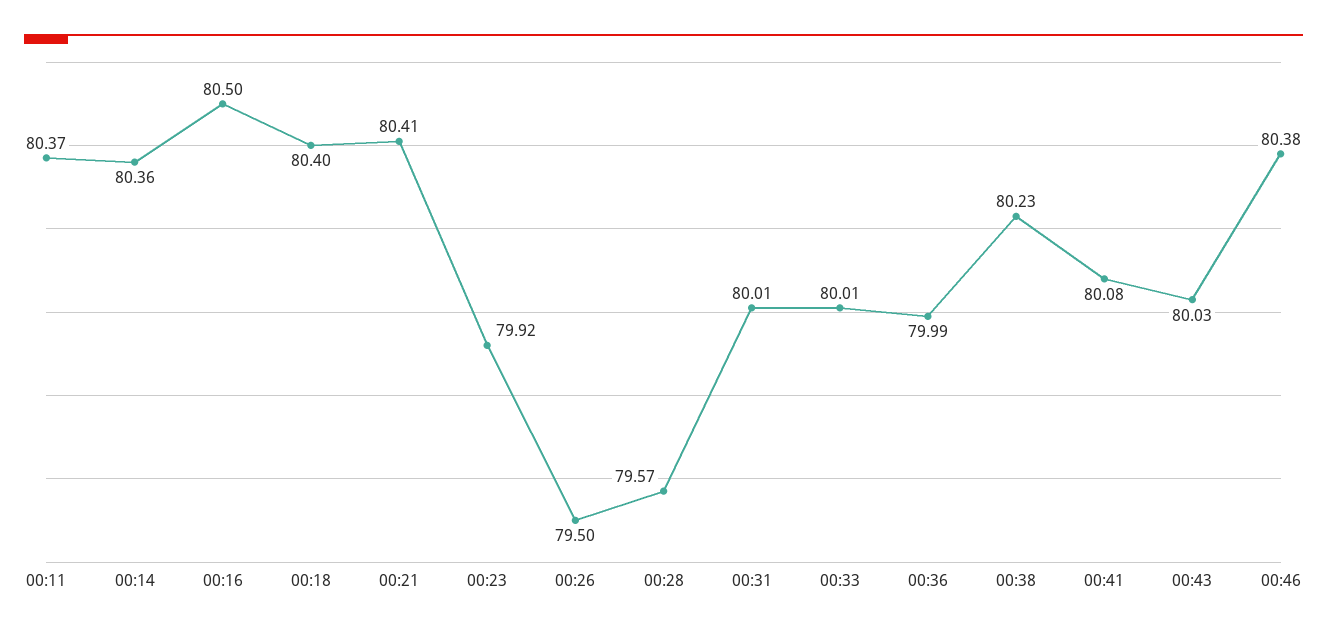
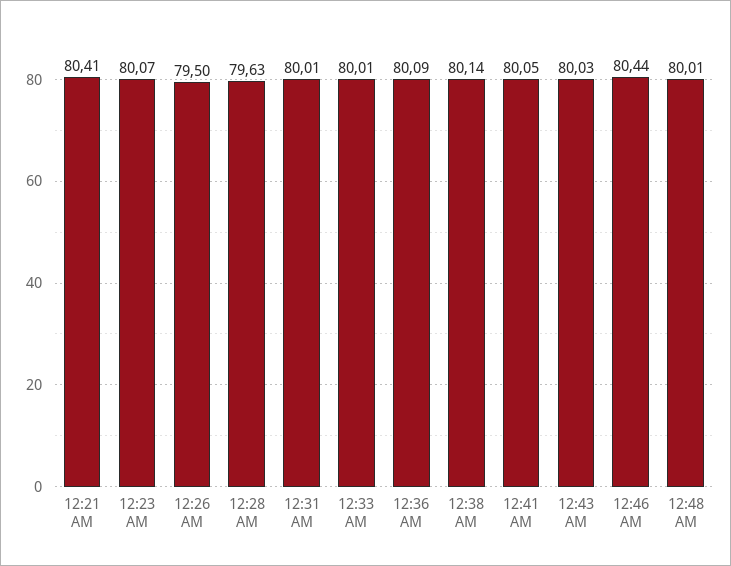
00:11: 80.37 -> none
00:14: 80.36 -> none
00:16: 80.5 -> none
00:18: 80.4 -> none
00:23: 79.92 -> 80.07
00:28: 79.57 -> 79.63
00:36: 79.99 -> 80.09
00:38: 80.23 -> 80.14
00:41: 80.08 -> 80.05
00:46: 80.38 -> 80.44
12:48 AM: none -> 80.01

